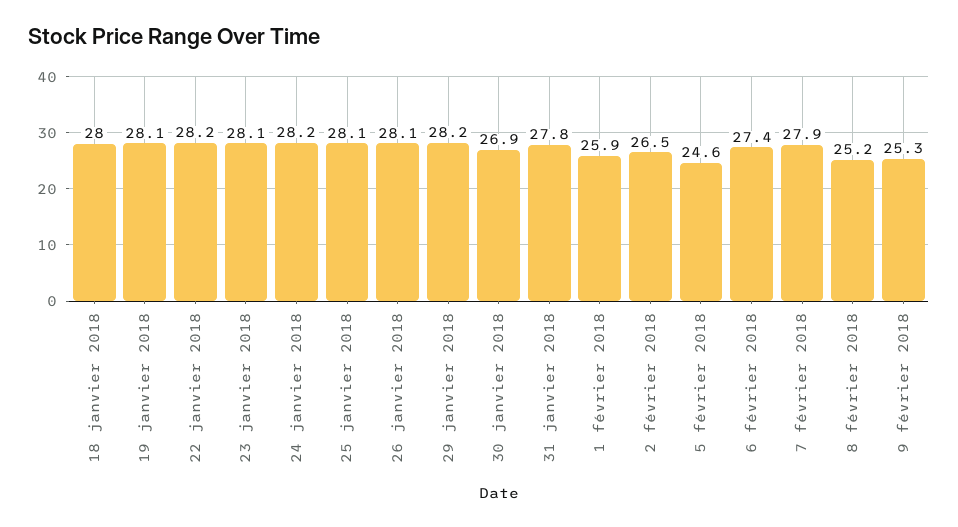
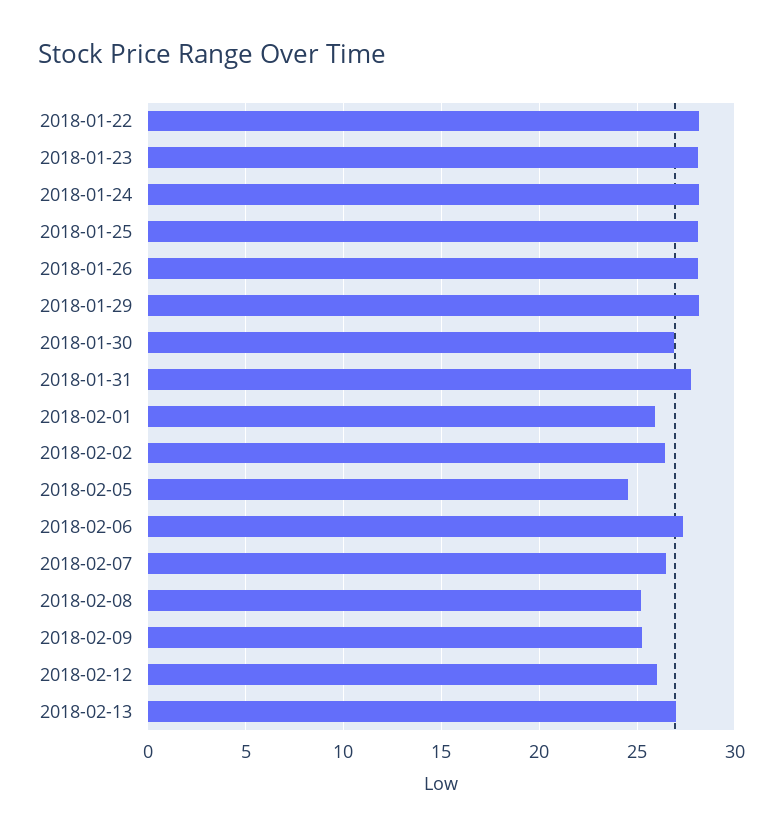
18 janvier 2018: 28 -> none
19 janvier 2018: 28.1 -> none
7 février 2018: 27.9 -> 26.5
2018-02-12: none -> 26
2018-02-13: none -> 27

